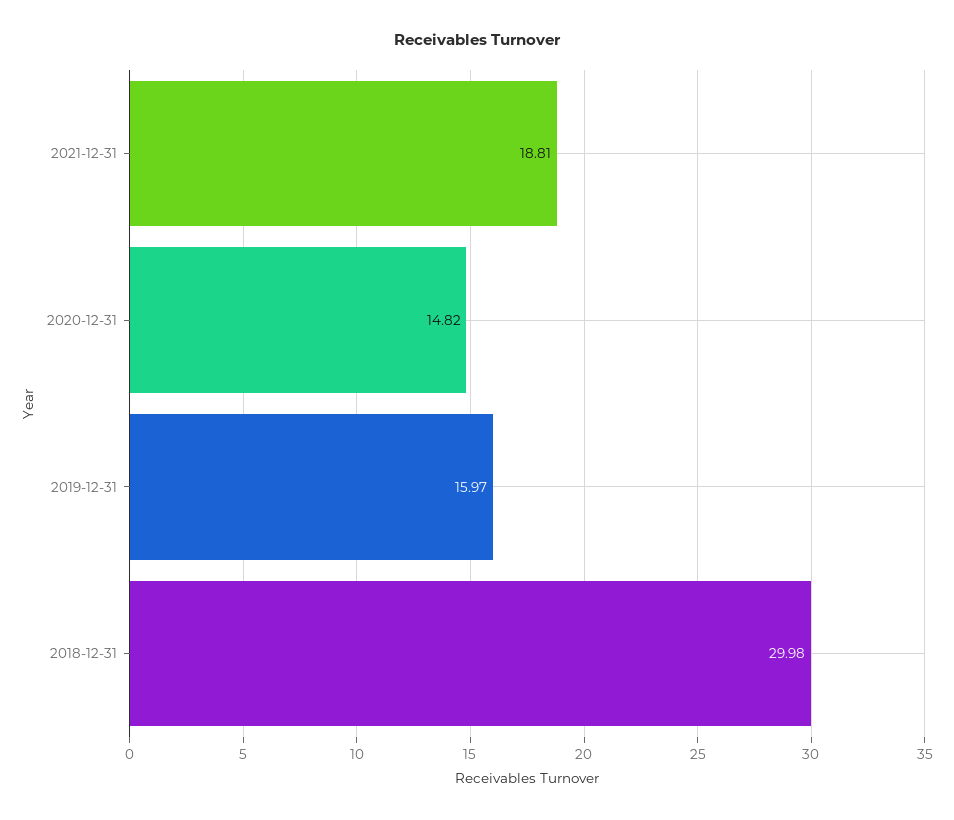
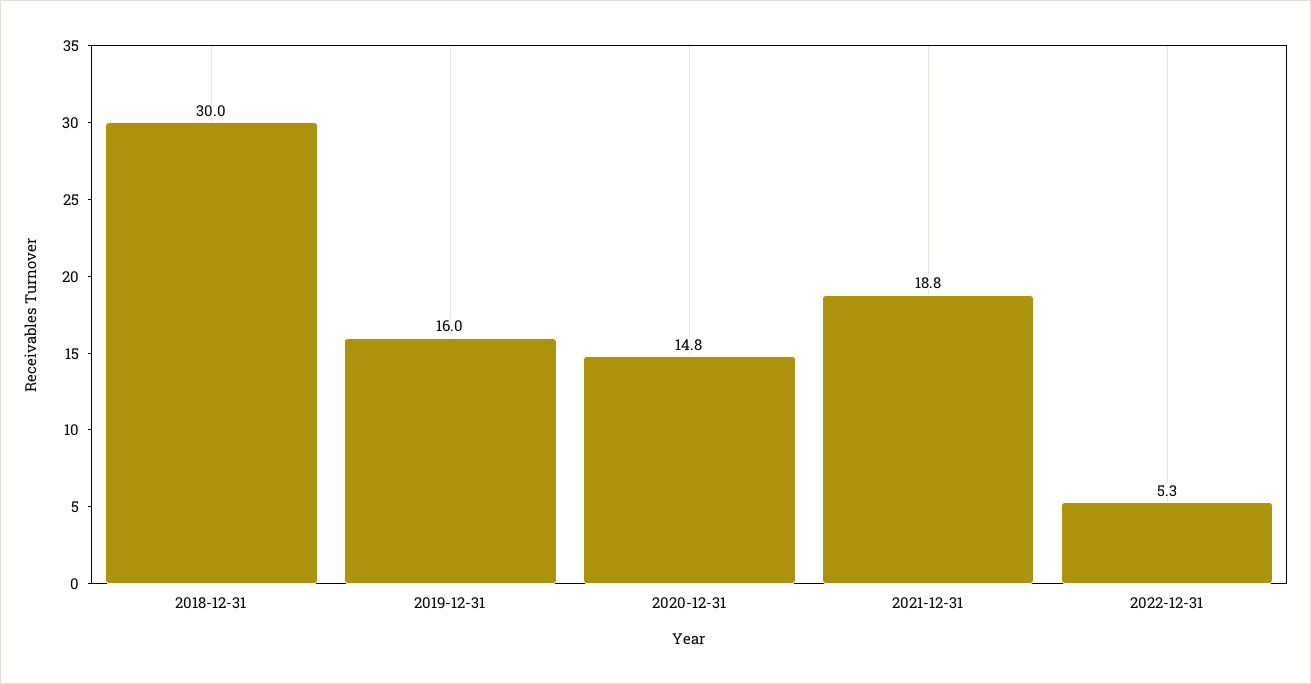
2022-12-31: none -> 5.3

